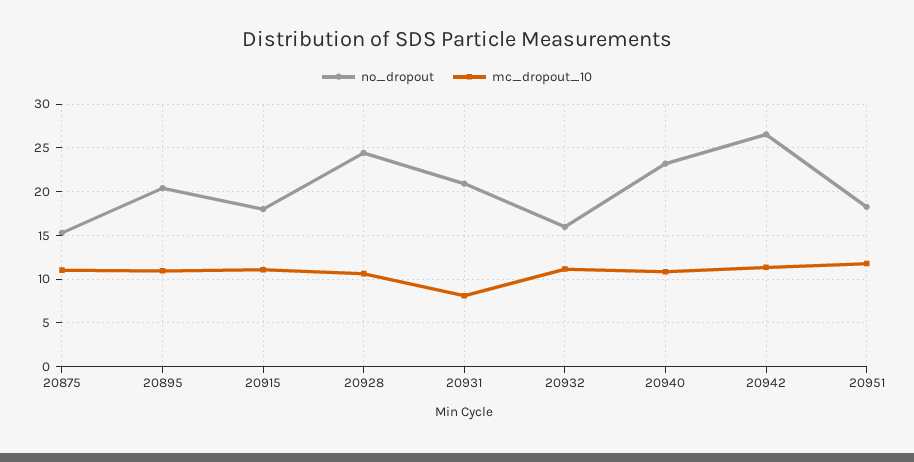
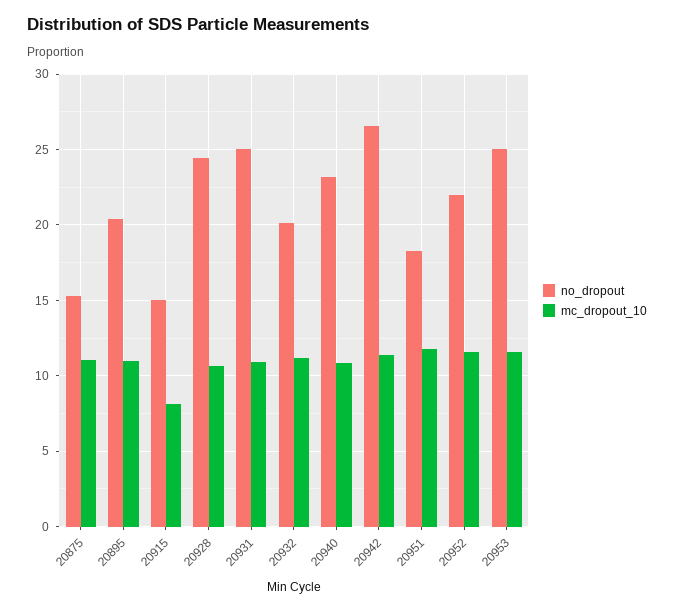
no_dropout, 20915: 18 -> 15
mc_dropout_10, 20915: 11 -> 8
no_dropout, 20931: 21 -> 25
mc_dropout_10, 20931: 8 -> 11
no_dropout, 20932: 16 -> 20
no_dropout, 20952: none -> 22
mc_dropout_10, 20952: none -> 11.5
no_dropout, 20953: none -> 25
mc_dropout_10, 20953: none -> 11.5

